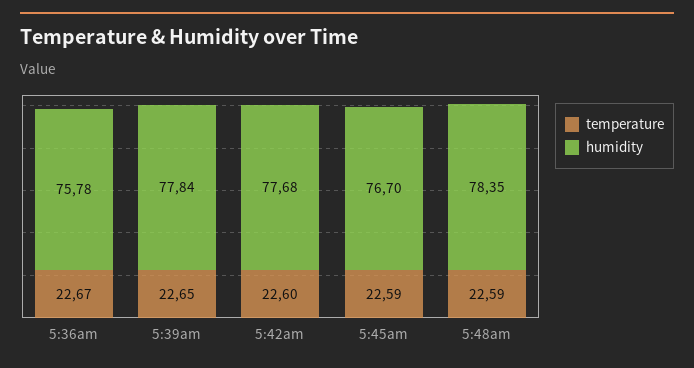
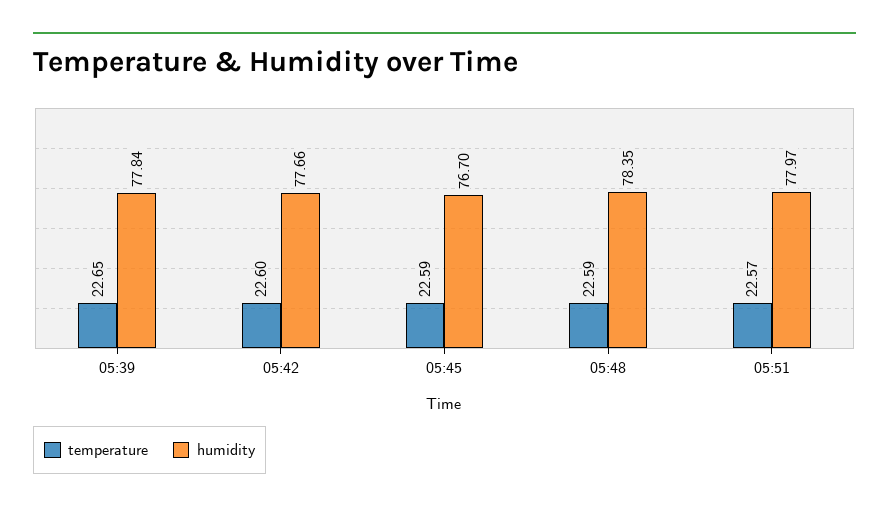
temperature, 5:36am: 22.67 -> none
humidity, 5:36am: 75.78 -> none
humidity, 5:42am: 77.68 -> 77.66
temperature, 05:51: none -> 22.57
humidity, 05:51: none -> 77.97

